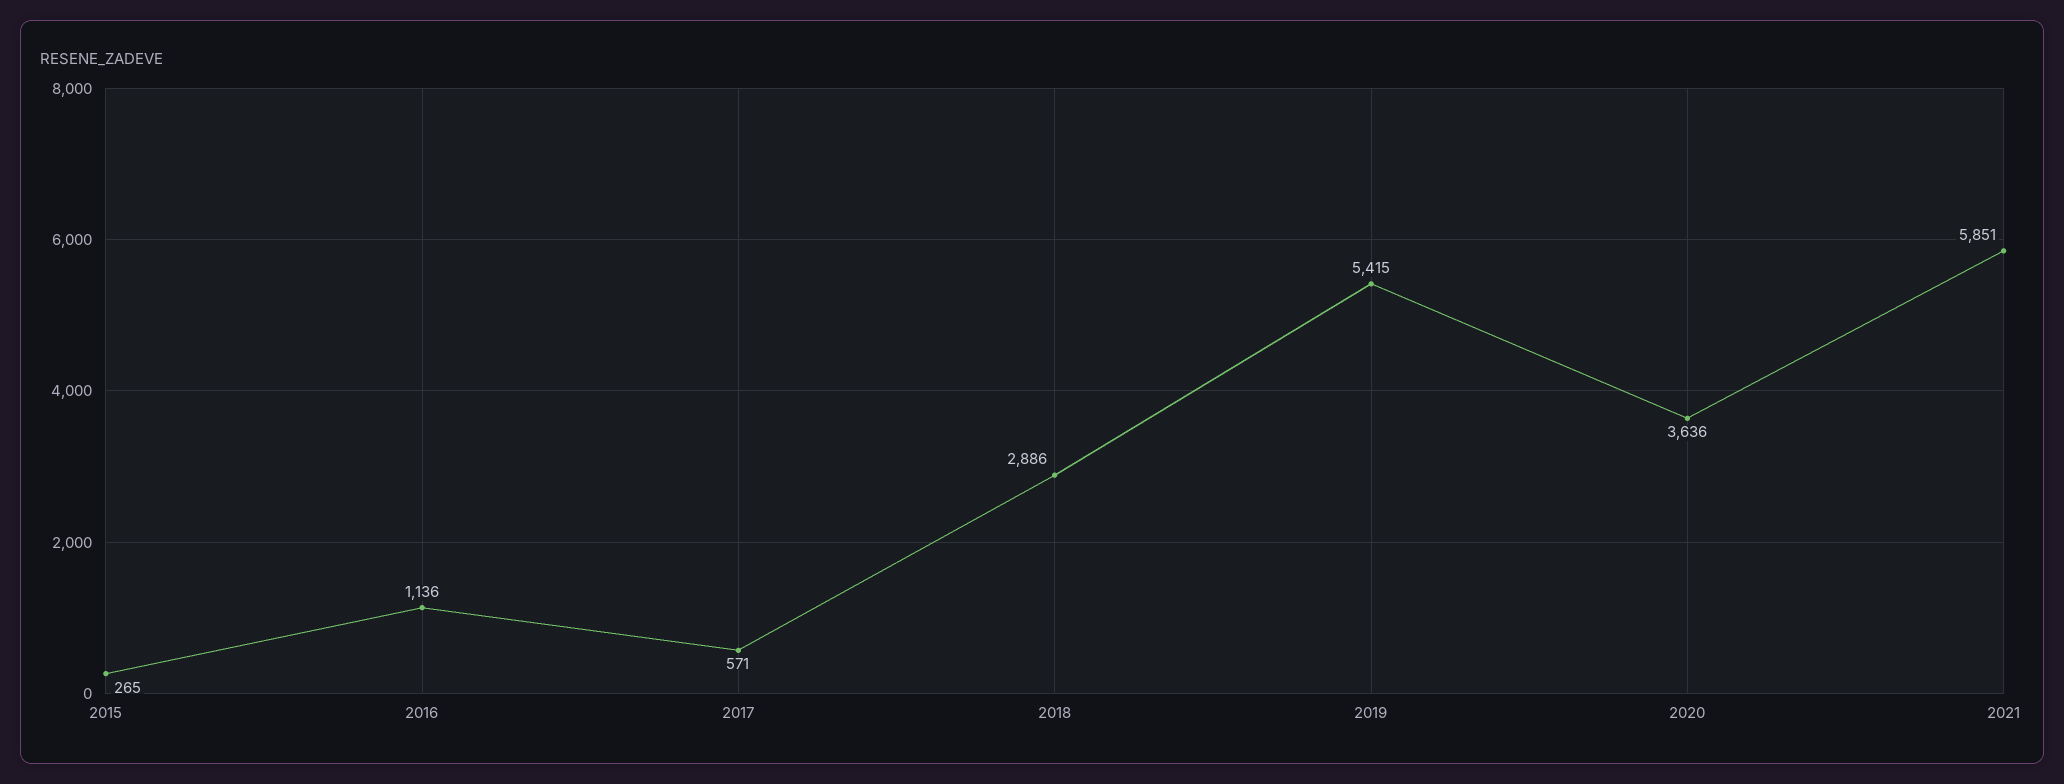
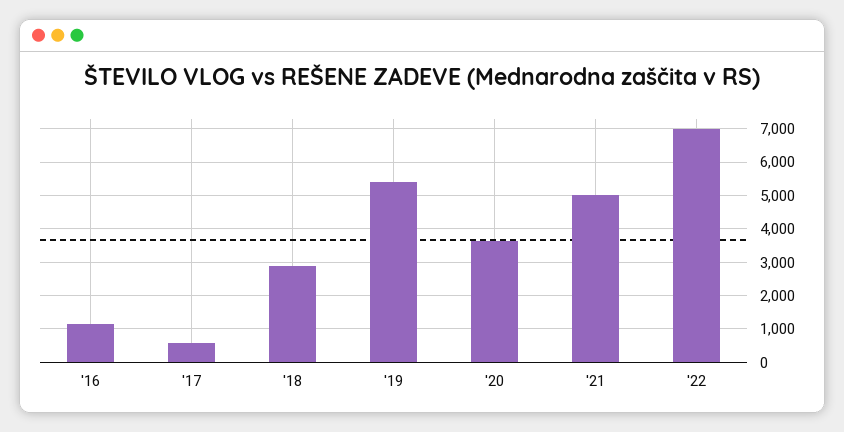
2015: 265 -> none
2021: 5851 -> 5000
'22: none -> 7000

